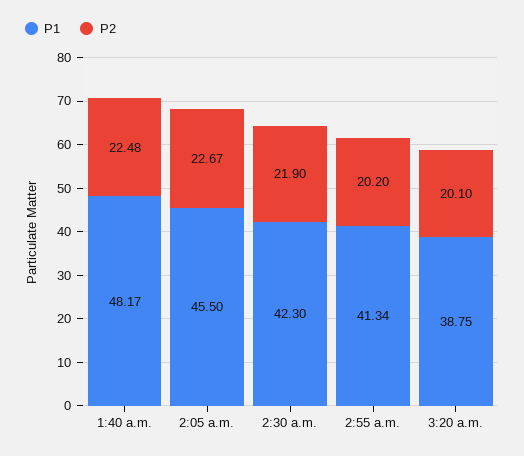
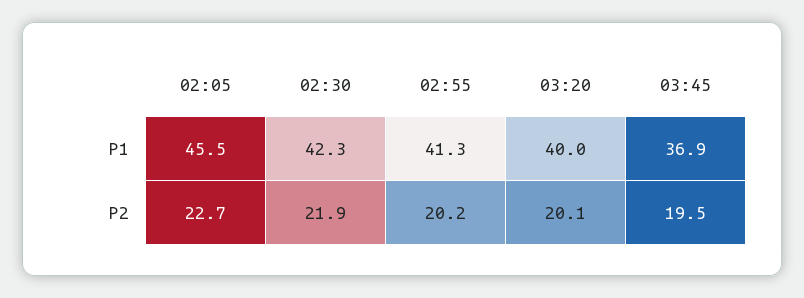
P1, 1:40 a.m.: 48.17 -> none
P2, 1:40 a.m.: 22.48 -> none
P1, 3:20 a.m.: 38.75 -> 40
P1, 03:45: none -> 36.9
P2, 03:45: none -> 19.5

